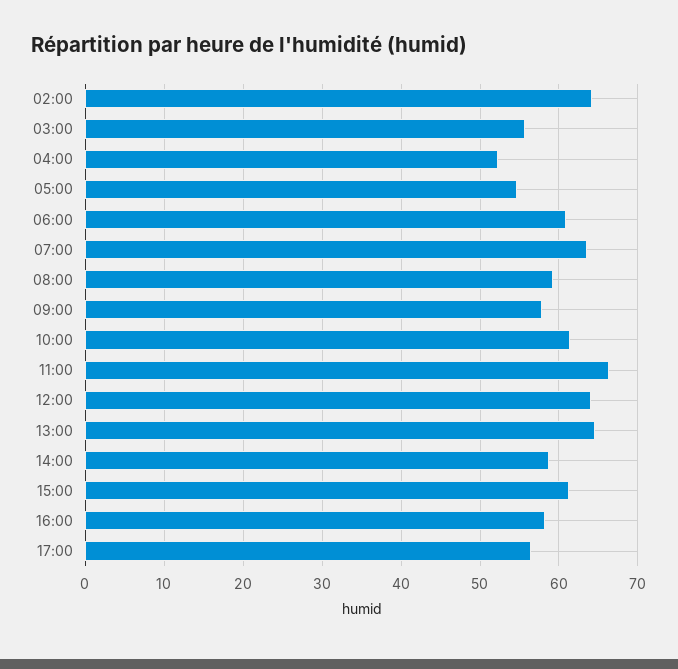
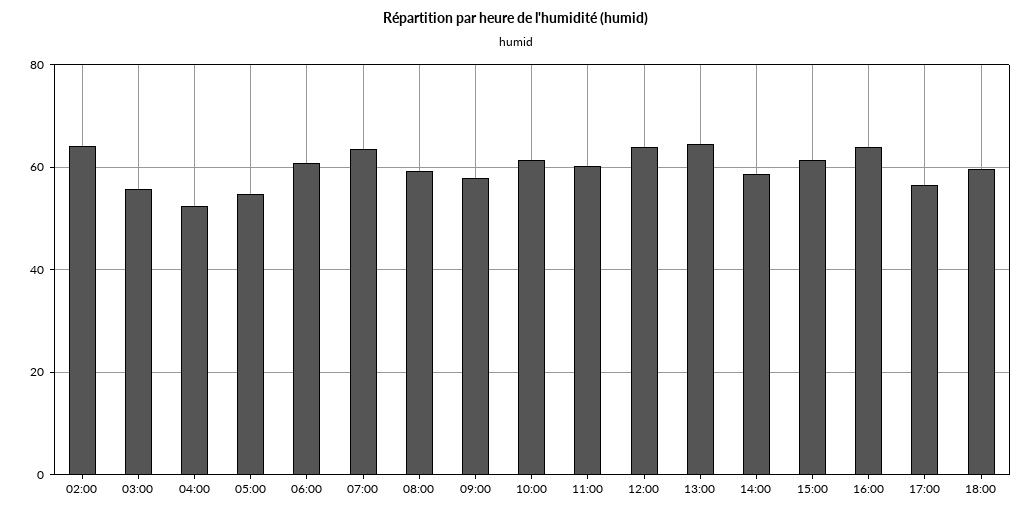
11:00: 66 -> 60
16:00: 58 -> 64
18:00: none -> 60

